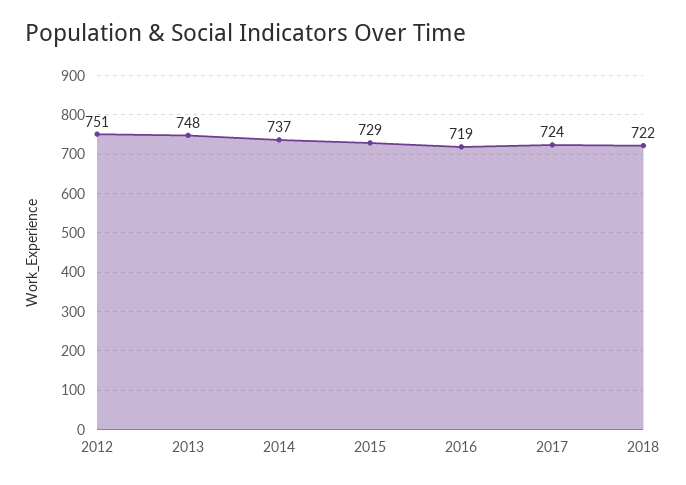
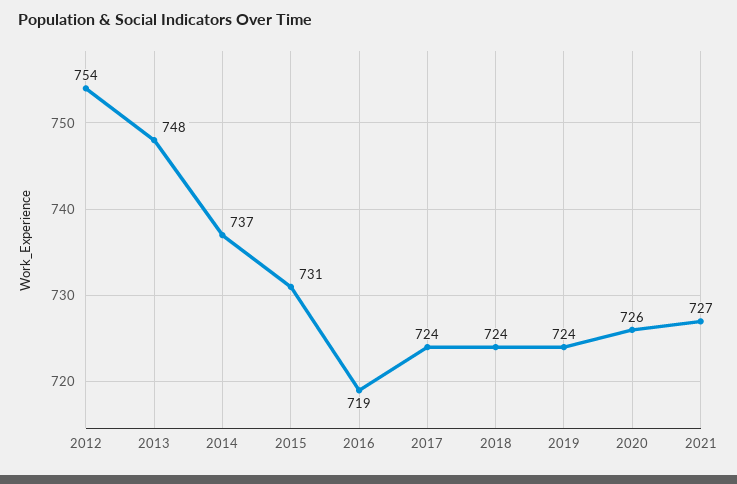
2012: 751 -> 754
2015: 729 -> 731
2018: 722 -> 724
2019: none -> 724
2020: none -> 726
2021: none -> 727

